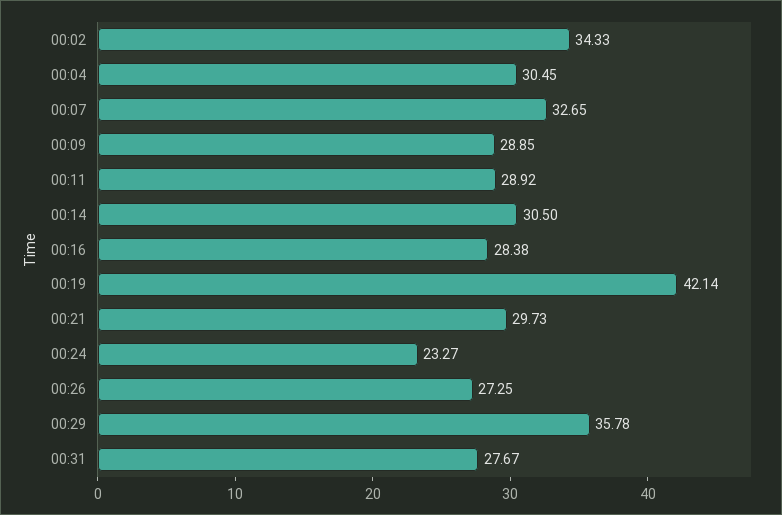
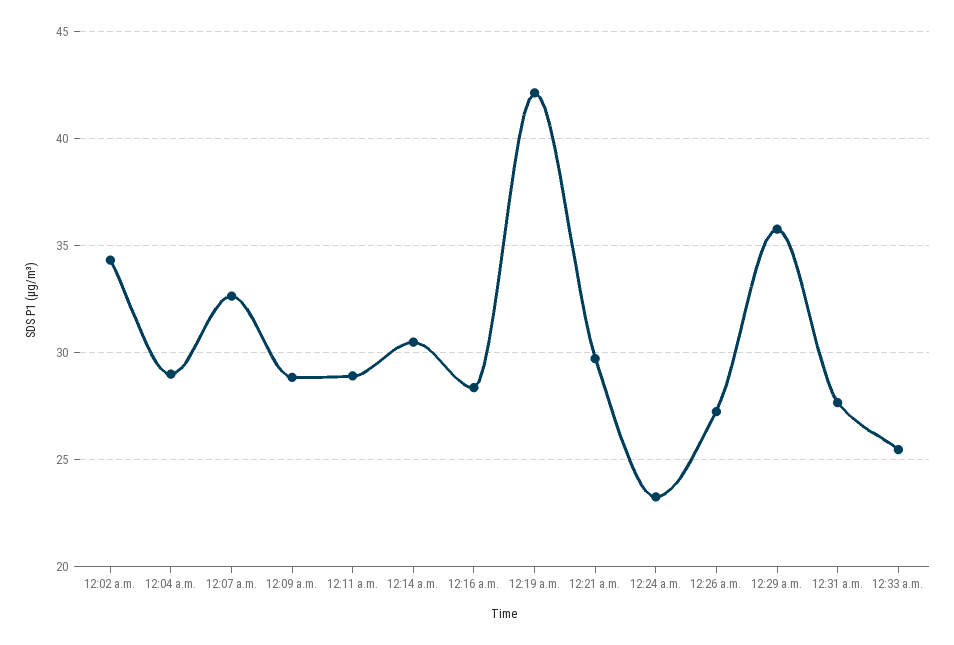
00:04: 30.45 -> 29
12:33 a.m.: none -> 25.5

